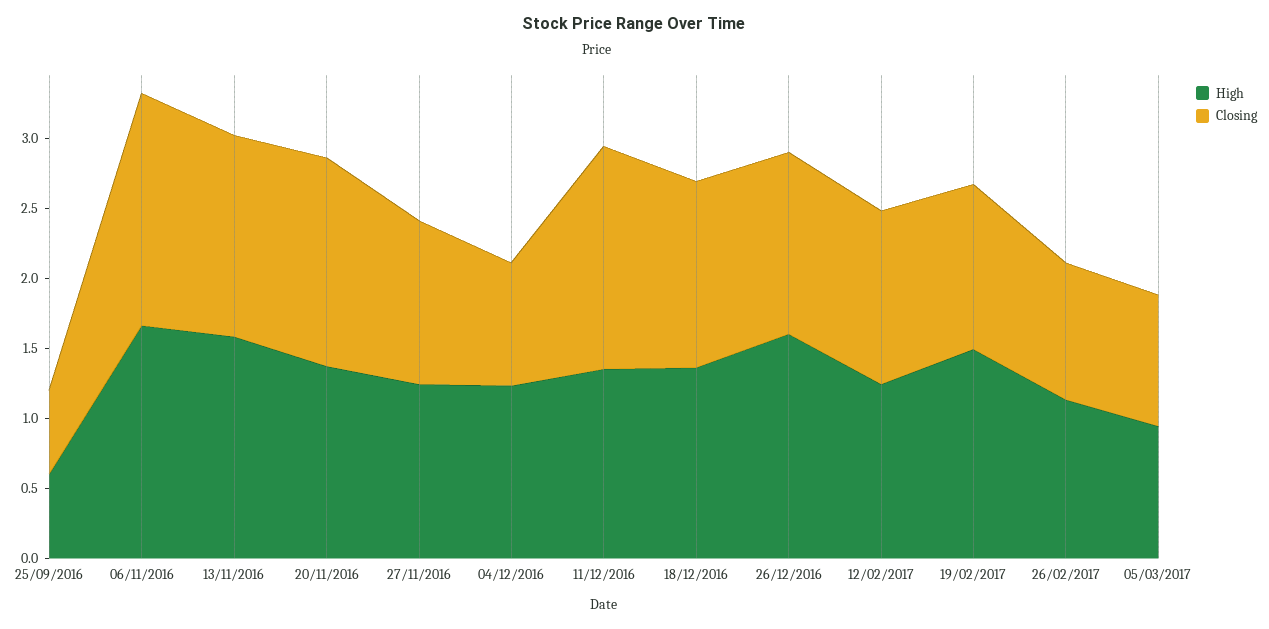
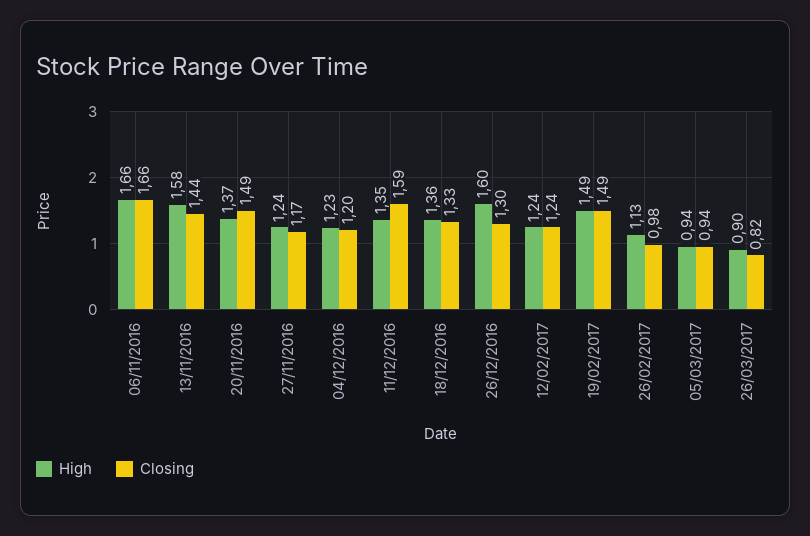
High, 25/09/2016: 0.6 -> none
Closing, 25/09/2016: 0.6 -> none
Closing, 04/12/2016: 0.9 -> 1.2
Closing, 19/02/2017: 1.2 -> 1.49
High, 26/03/2017: none -> 0.9
Closing, 26/03/2017: none -> 0.82

